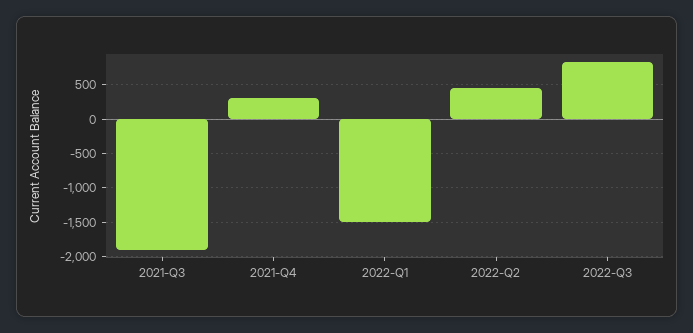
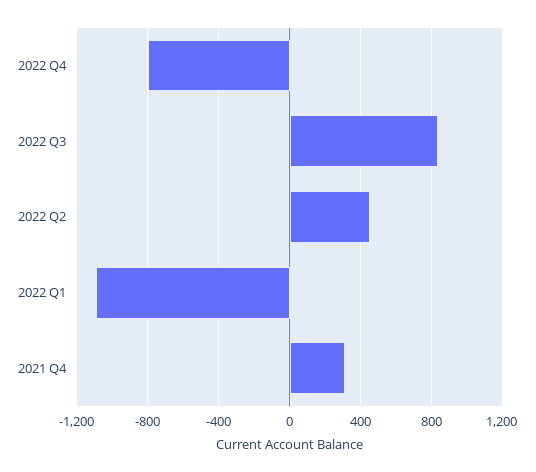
2021-Q3: -1900 -> none
2022-Q1: -1500 -> -1100
2022 Q4: none -> -800

